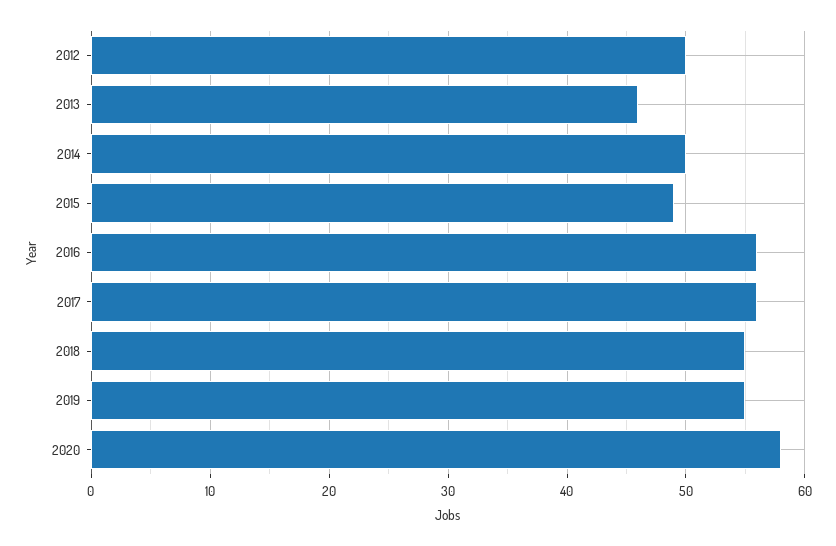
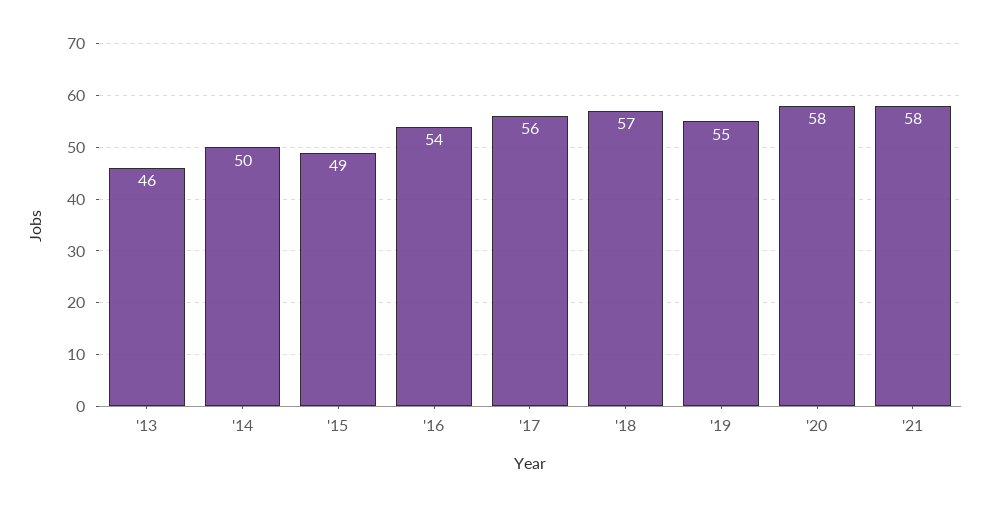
2012: 50 -> none
2016: 56 -> 54
2018: 55 -> 57
'21: none -> 58

